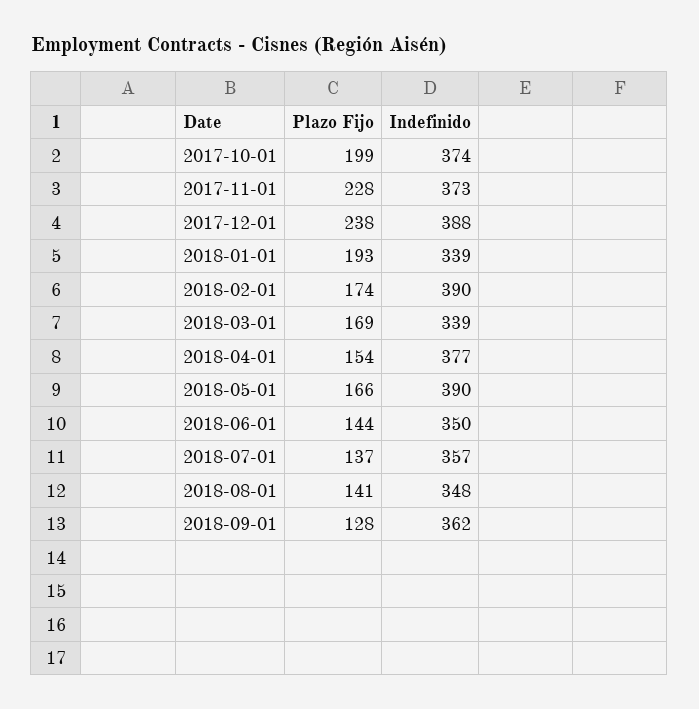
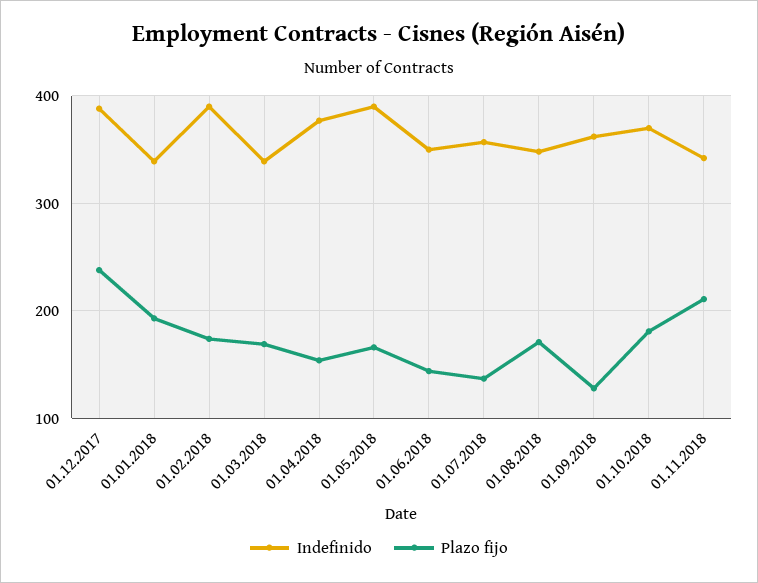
Plazo Fijo, 2017-10-01: 199 -> none
Indefinido, 2017-10-01: 374 -> none
Plazo Fijo, 2017-11-01: 228 -> none
Indefinido, 2017-11-01: 373 -> none
Plazo Fijo, 2018-08-01: 141 -> 170
Indefinido, 01.10.2018: none -> 370
Plazo Fijo, 01.10.2018: none -> 180
Indefinido, 01.11.2018: none -> 340
Plazo Fijo, 01.11.2018: none -> 210

